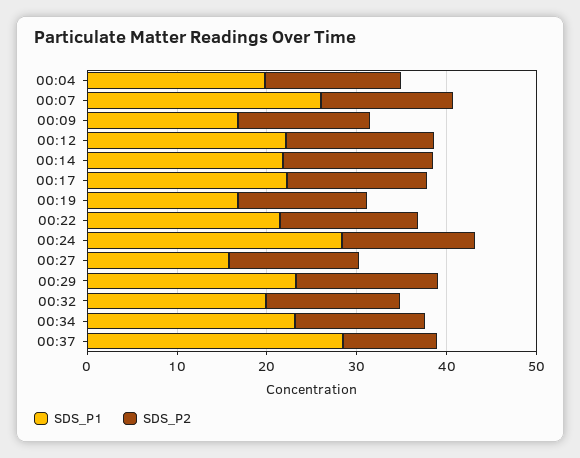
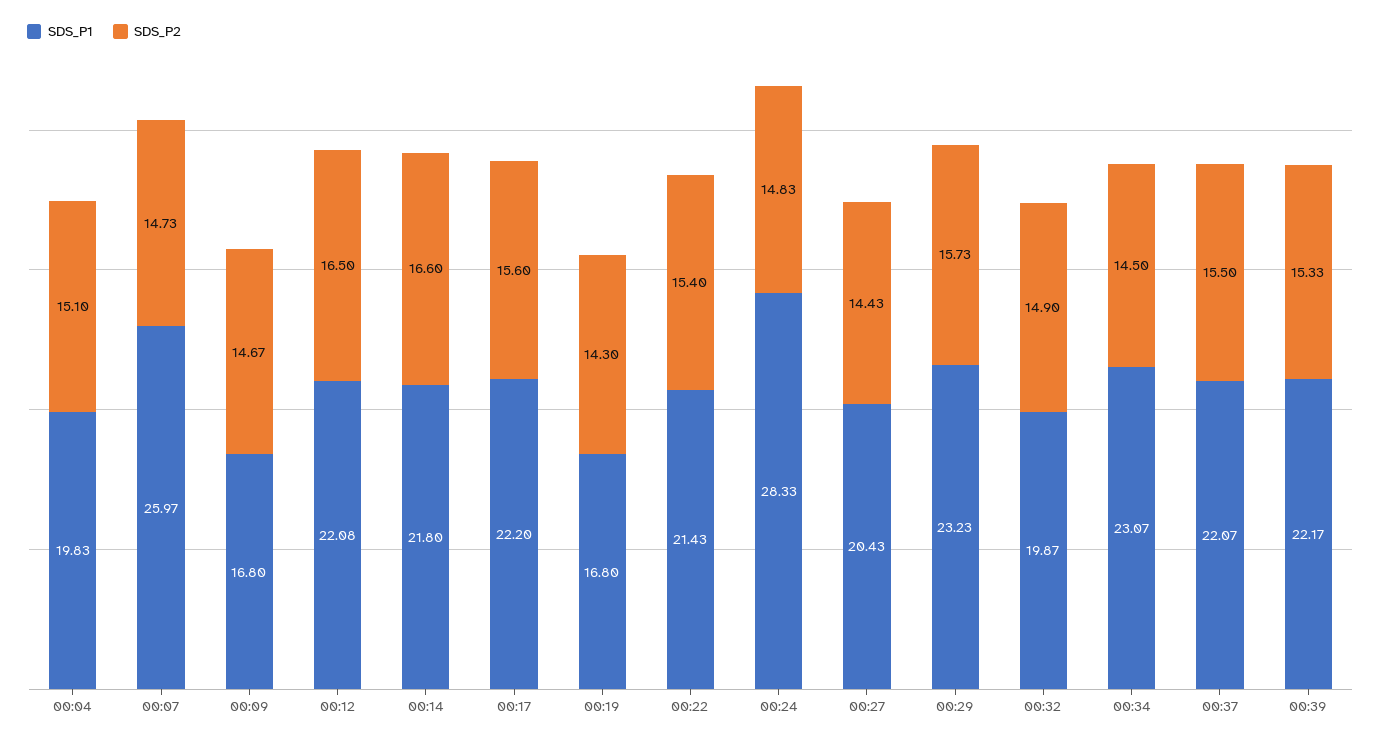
SDS_P1, 00:27: 16 -> 20.43
SDS_P1, 00:37: 28 -> 22.07
SDS_P2, 00:37: 10 -> 15.5
SDS_P1, 00:39: none -> 22.17
SDS_P2, 00:39: none -> 15.33

